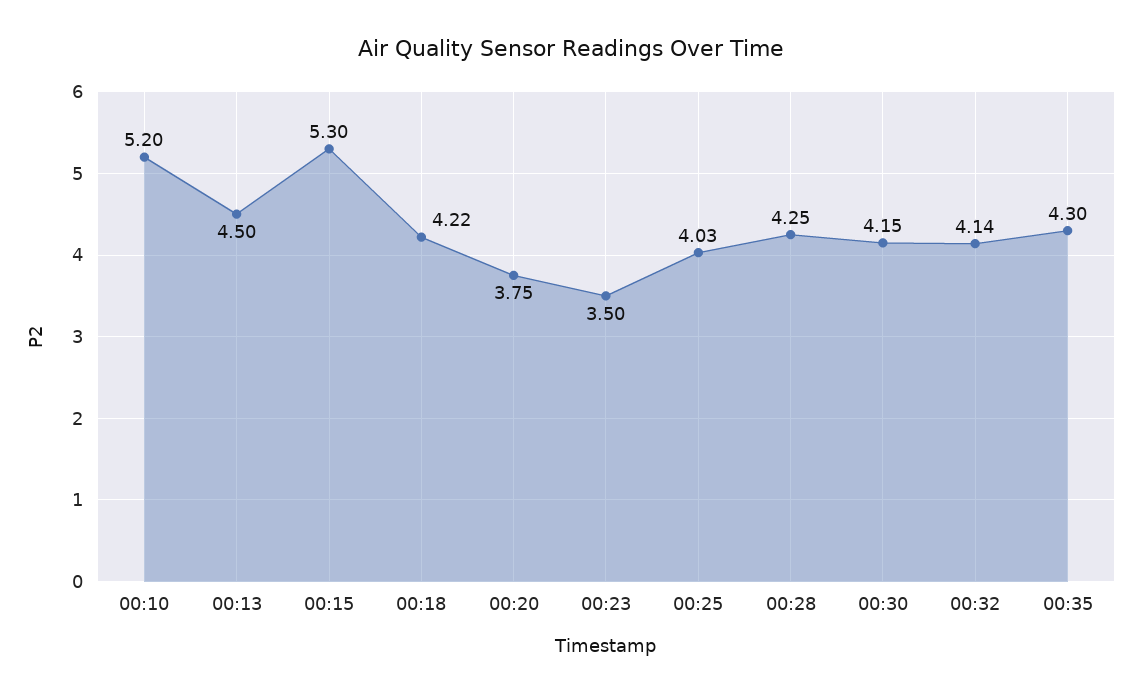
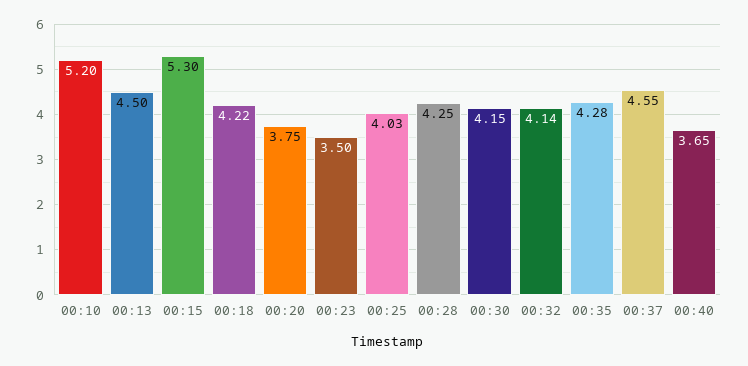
00:35: 4.3 -> 4.28
00:37: none -> 4.55
00:40: none -> 3.65

